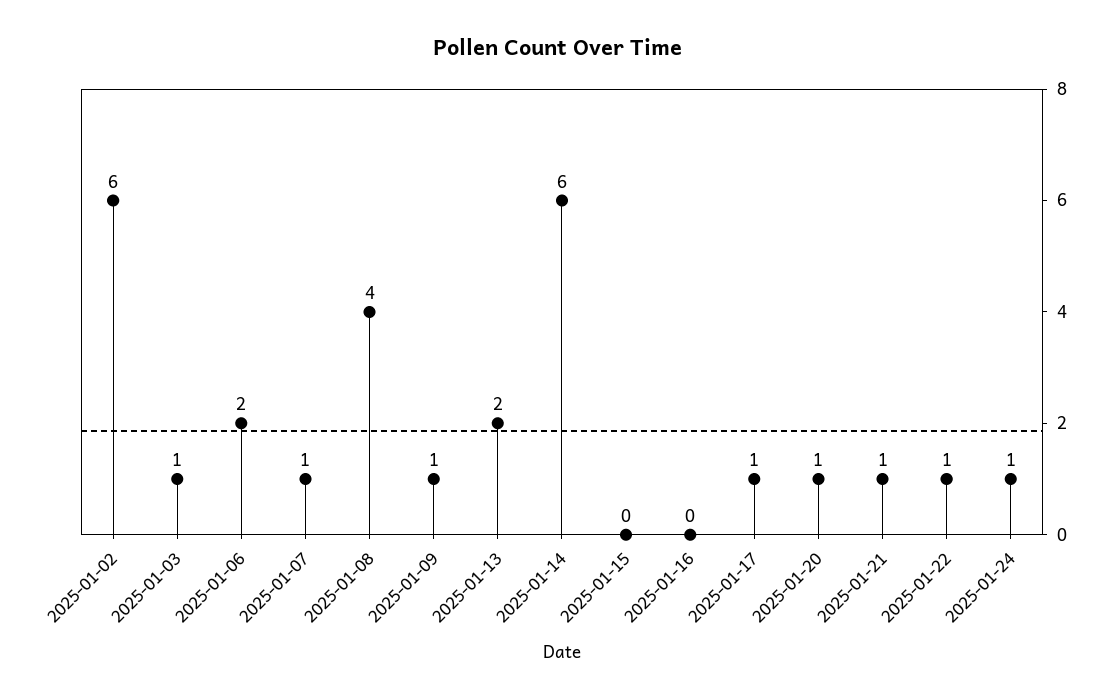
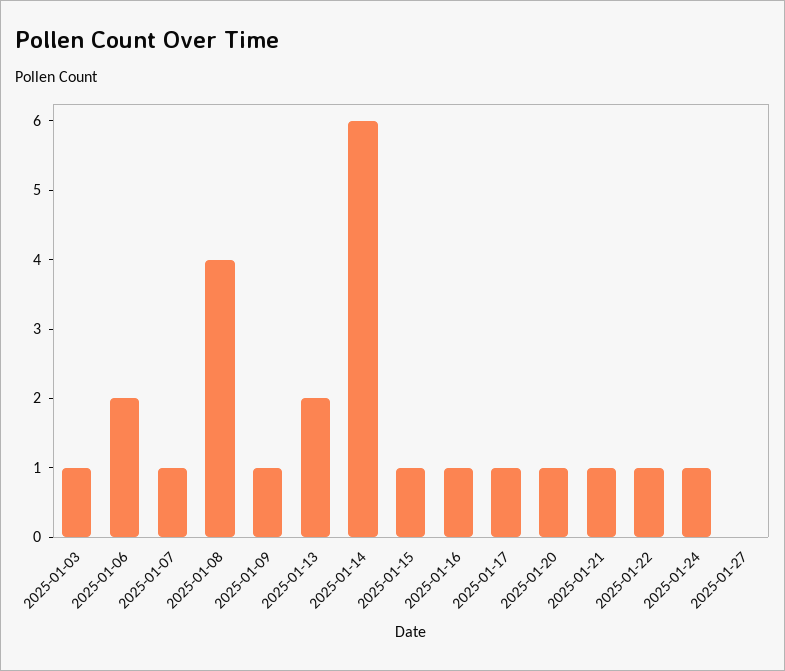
2025-01-02: 6 -> none
2025-01-15: 0 -> 1
2025-01-16: 0 -> 1
2025-01-27: none -> 0

